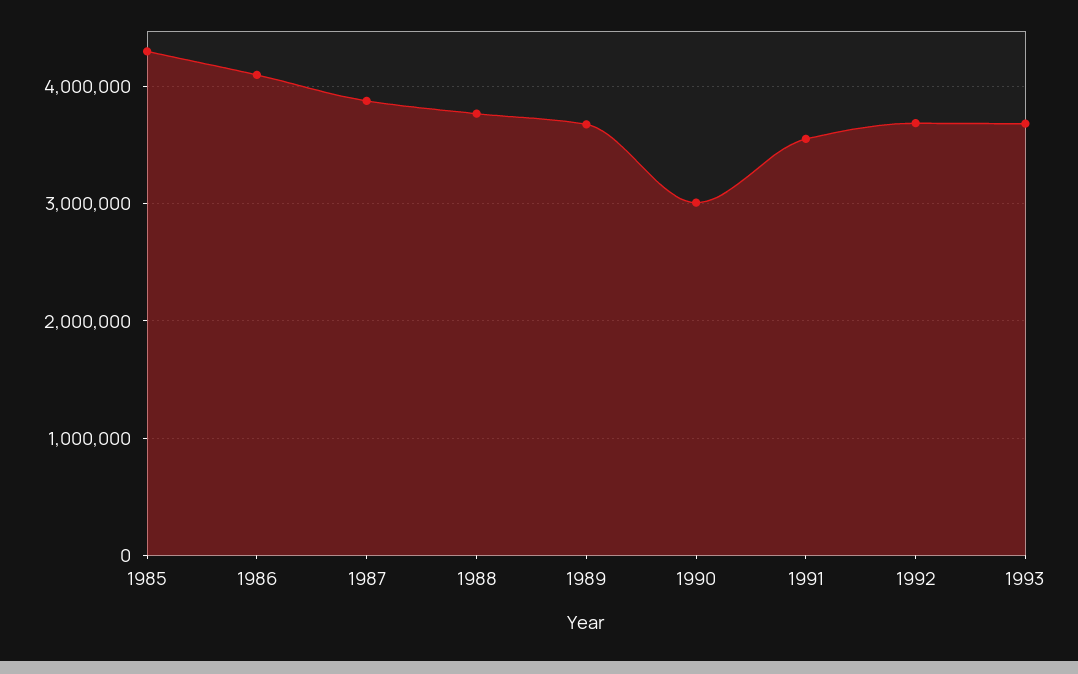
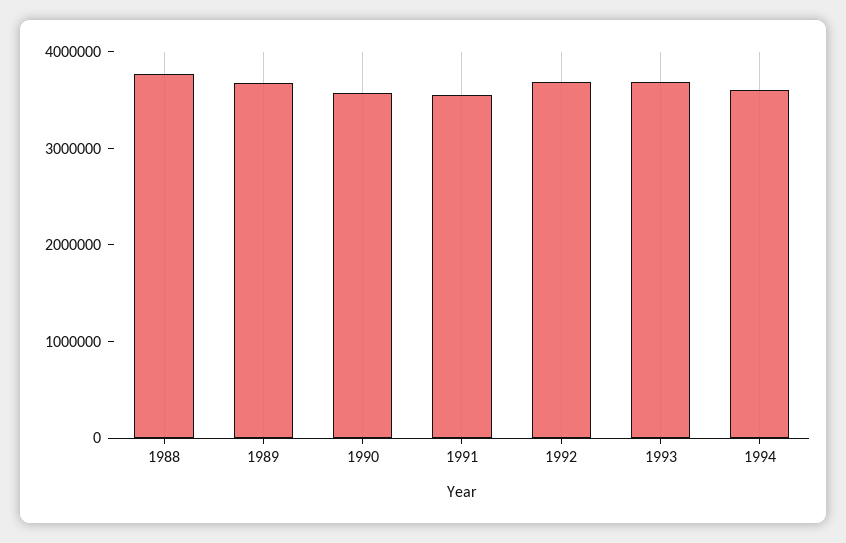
1985: 4300000 -> none
1986: 4100000 -> none
1987: 3900000 -> none
1990: 3000000 -> 3600000
1994: none -> 3600000

